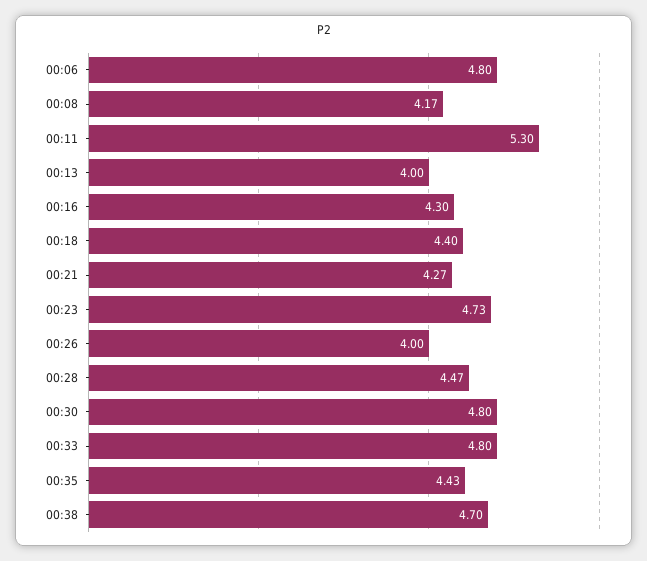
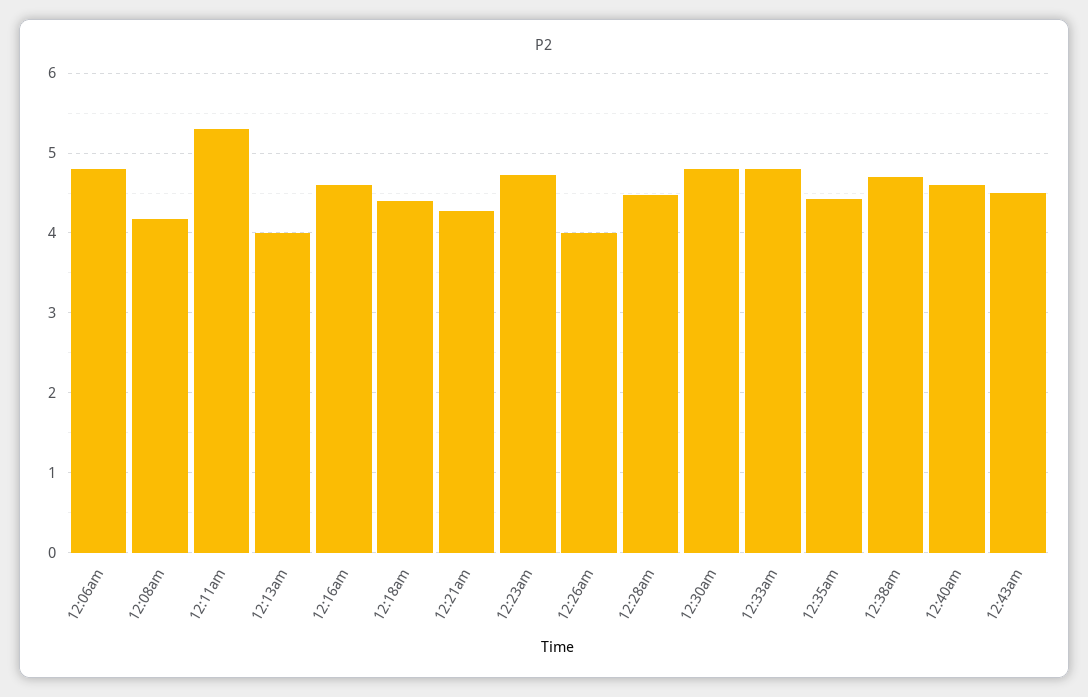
00:16: 4.3 -> 4.6
12:40am: none -> 4.6
12:43am: none -> 4.5

